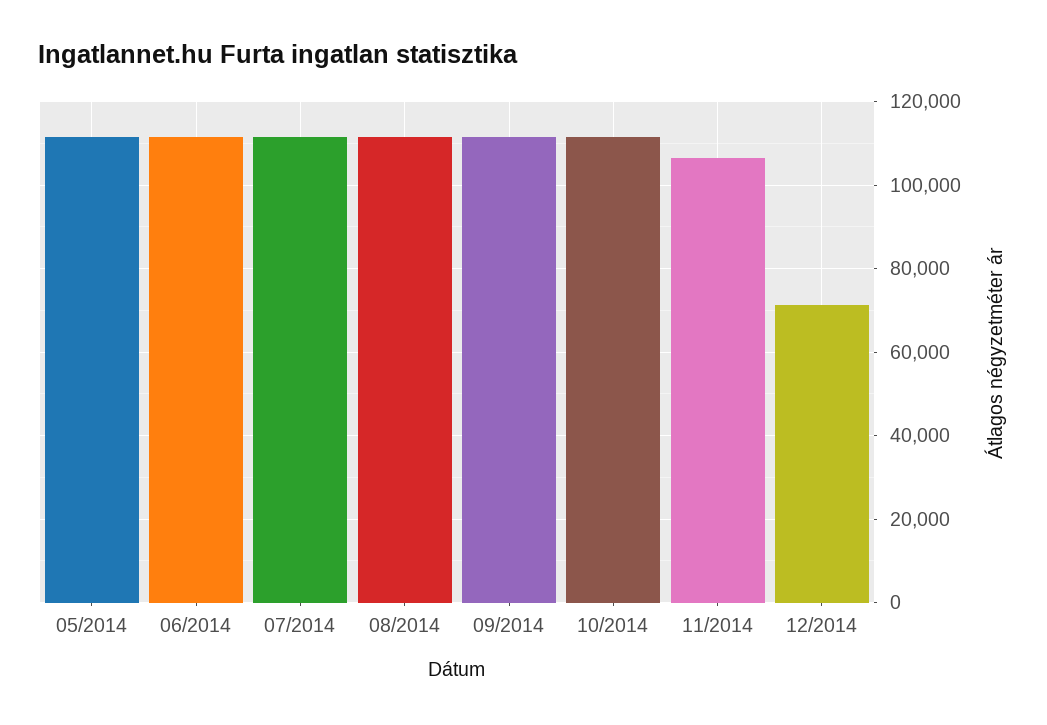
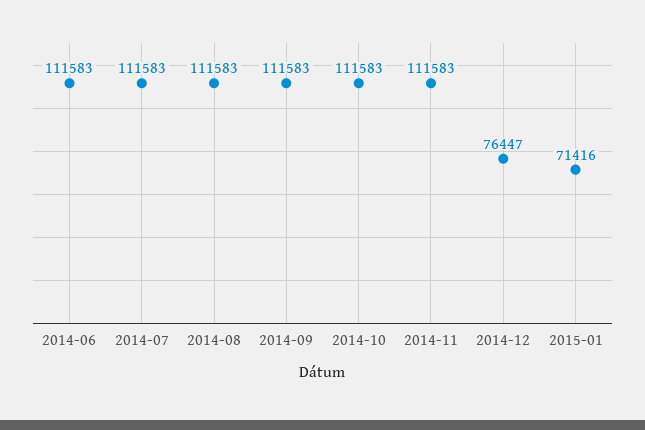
05/2014: 112000 -> none
11/2014: 106000 -> 111583
12/2014: 72000 -> 76447
2015-01: none -> 71416

